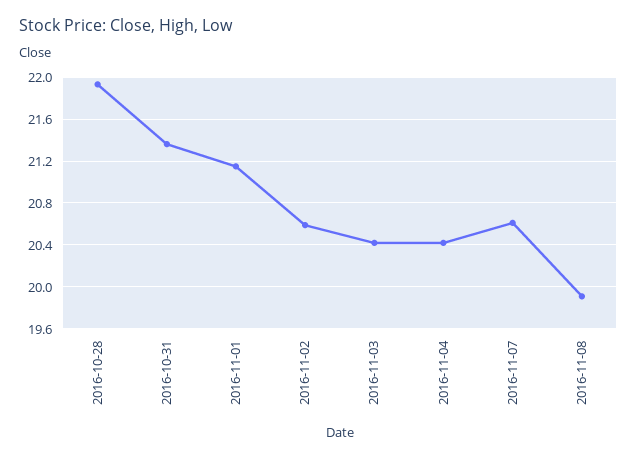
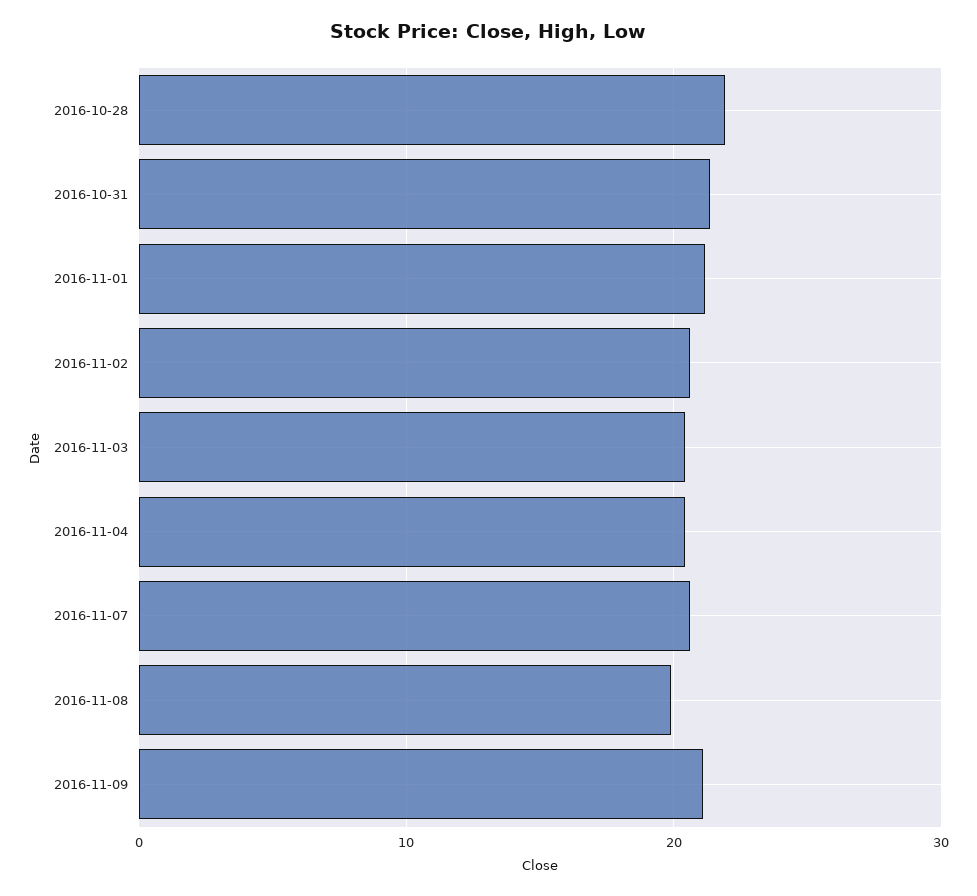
2016-11-09: none -> 21

